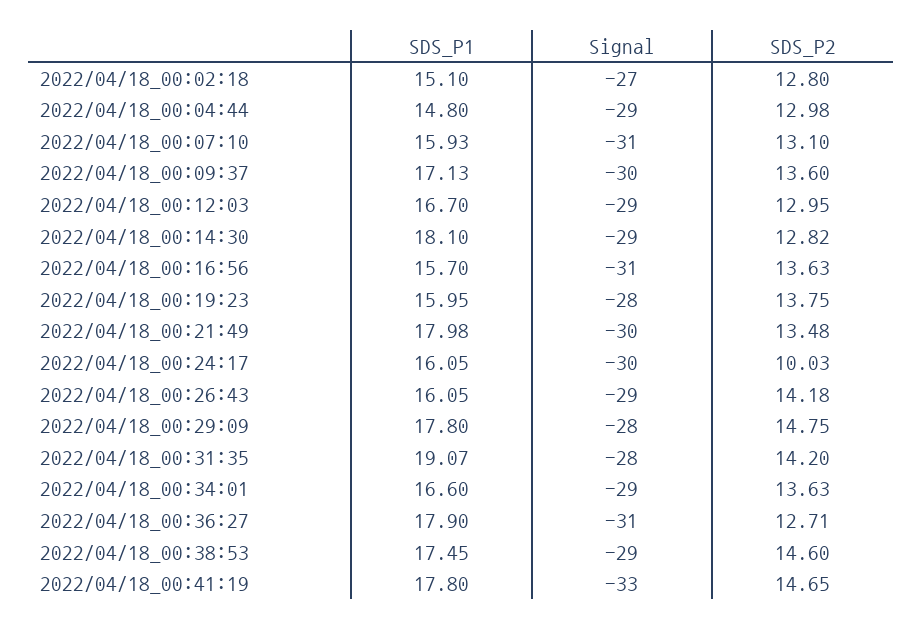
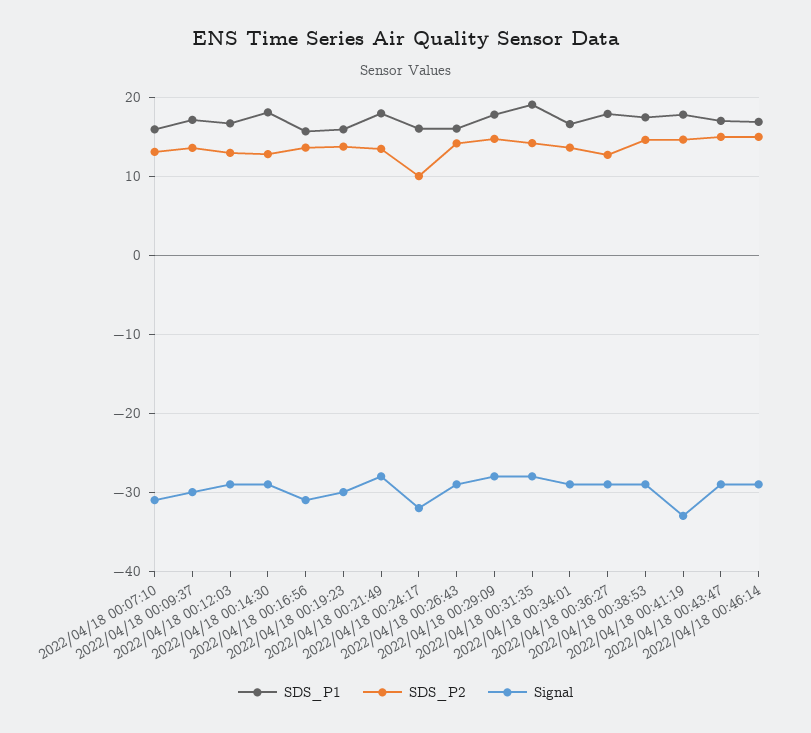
SDS_P1, 2022/04/18_00:02:18: 15.1 -> none
Signal, 2022/04/18_00:02:18: -27 -> none
SDS_P2, 2022/04/18_00:02:18: 12.8 -> none
SDS_P1, 2022/04/18_00:04:44: 14.8 -> none
Signal, 2022/04/18_00:04:44: -29 -> none
SDS_P2, 2022/04/18_00:04:44: 12.98 -> none
Signal, 2022/04/18_00:19:23: -28 -> -30
Signal, 2022/04/18_00:21:49: -30 -> -28
Signal, 2022/04/18_00:24:17: -30 -> -32
Signal, 2022/04/18_00:36:27: -31 -> -29
SDS_P1, 2022/04/18 00:43:47: none -> 17
SDS_P2, 2022/04/18 00:43:47: none -> 15
Signal, 2022/04/18 00:43:47: none -> -29
SDS_P1, 2022/04/18 00:46:14: none -> 17
SDS_P2, 2022/04/18 00:46:14: none -> 15
Signal, 2022/04/18 00:46:14: none -> -29

